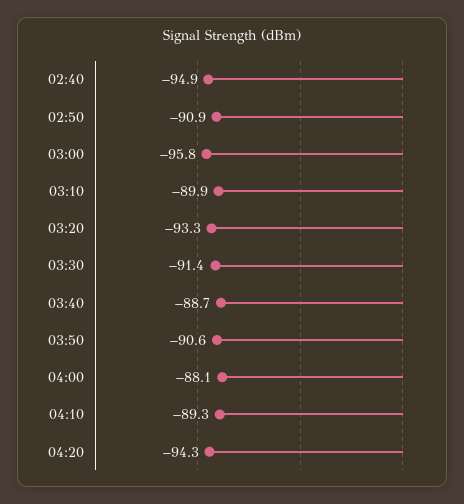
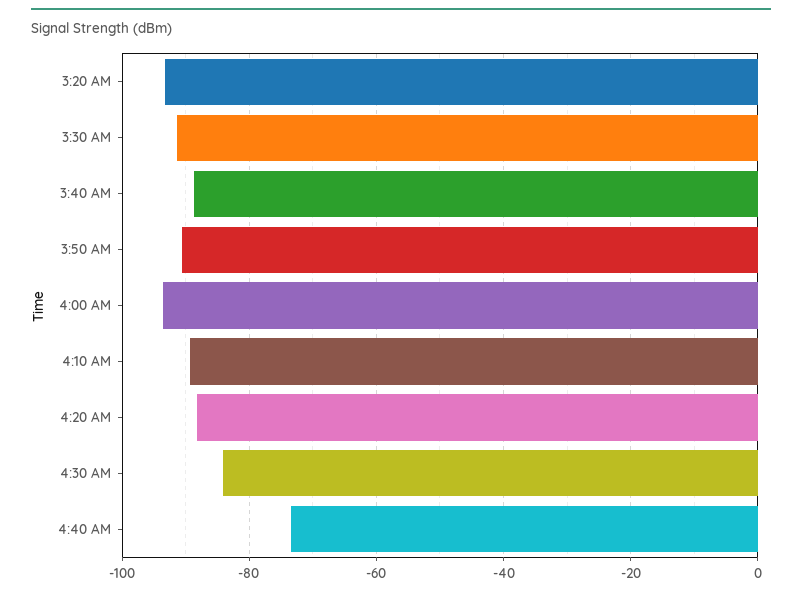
02:40: -94.9 -> none
02:50: -90.9 -> none
03:00: -95.8 -> none
03:10: -89.9 -> none
04:00: -88.1 -> -94
04:20: -94.3 -> -88
4:30 AM: none -> -84
4:40 AM: none -> -74

